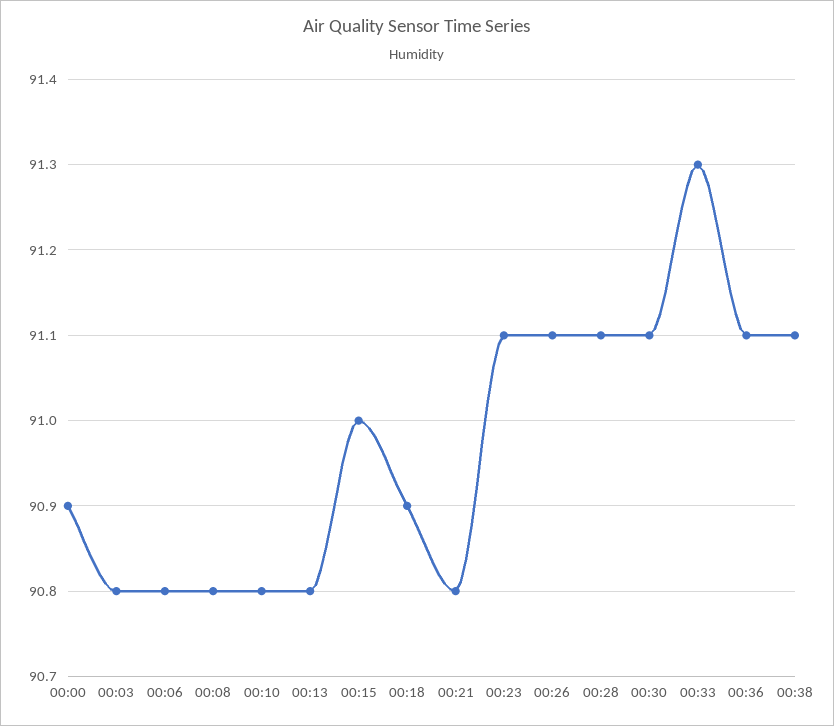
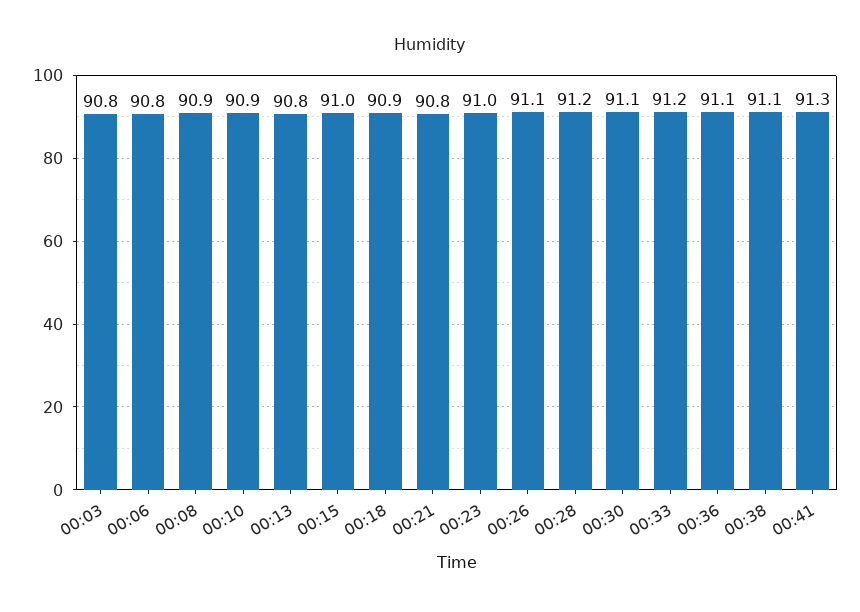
00:00: 90.9 -> none
00:08: 90.8 -> 90.9
00:10: 90.8 -> 90.9
00:23: 91.1 -> 91
00:28: 91.1 -> 91.2
00:33: 91.3 -> 91.2
00:41: none -> 91.3

